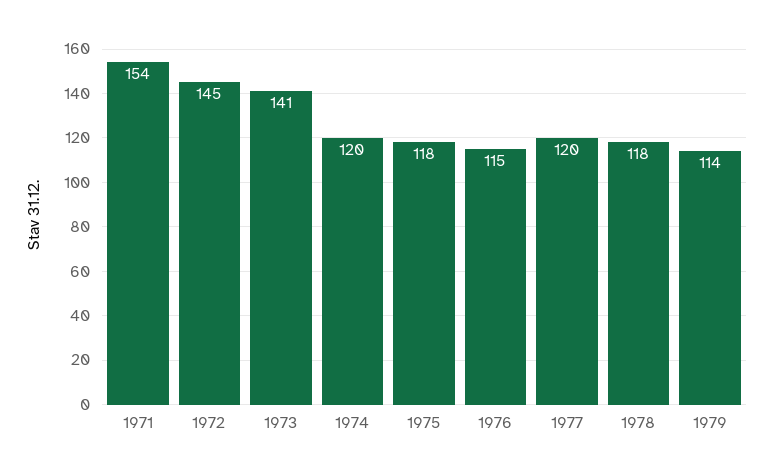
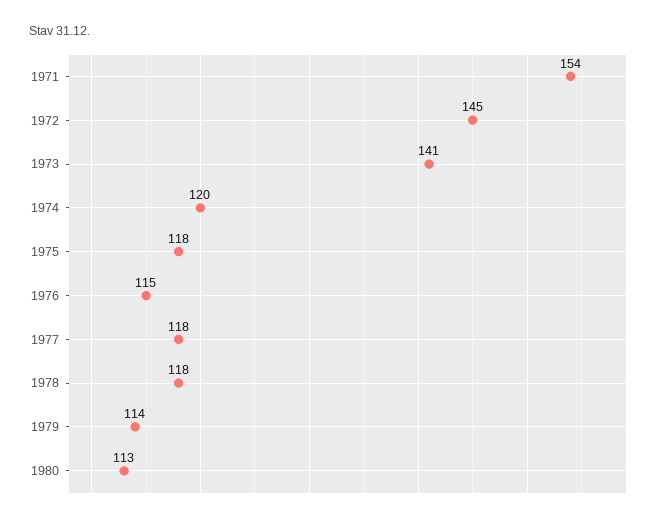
1977: 120 -> 118
1980: none -> 113

